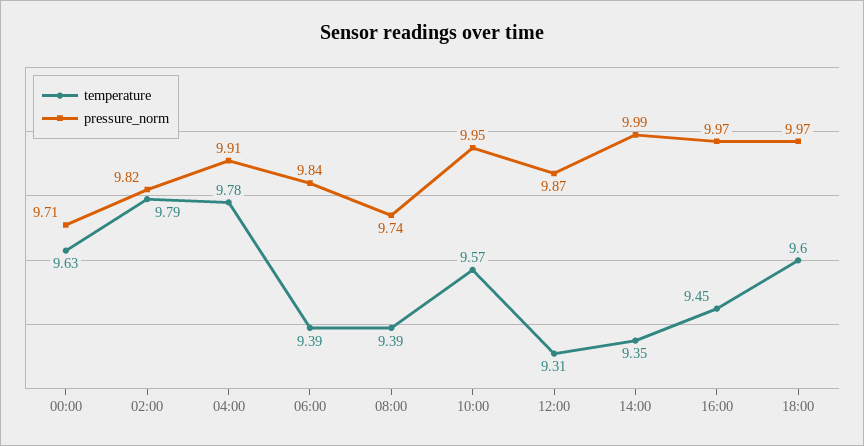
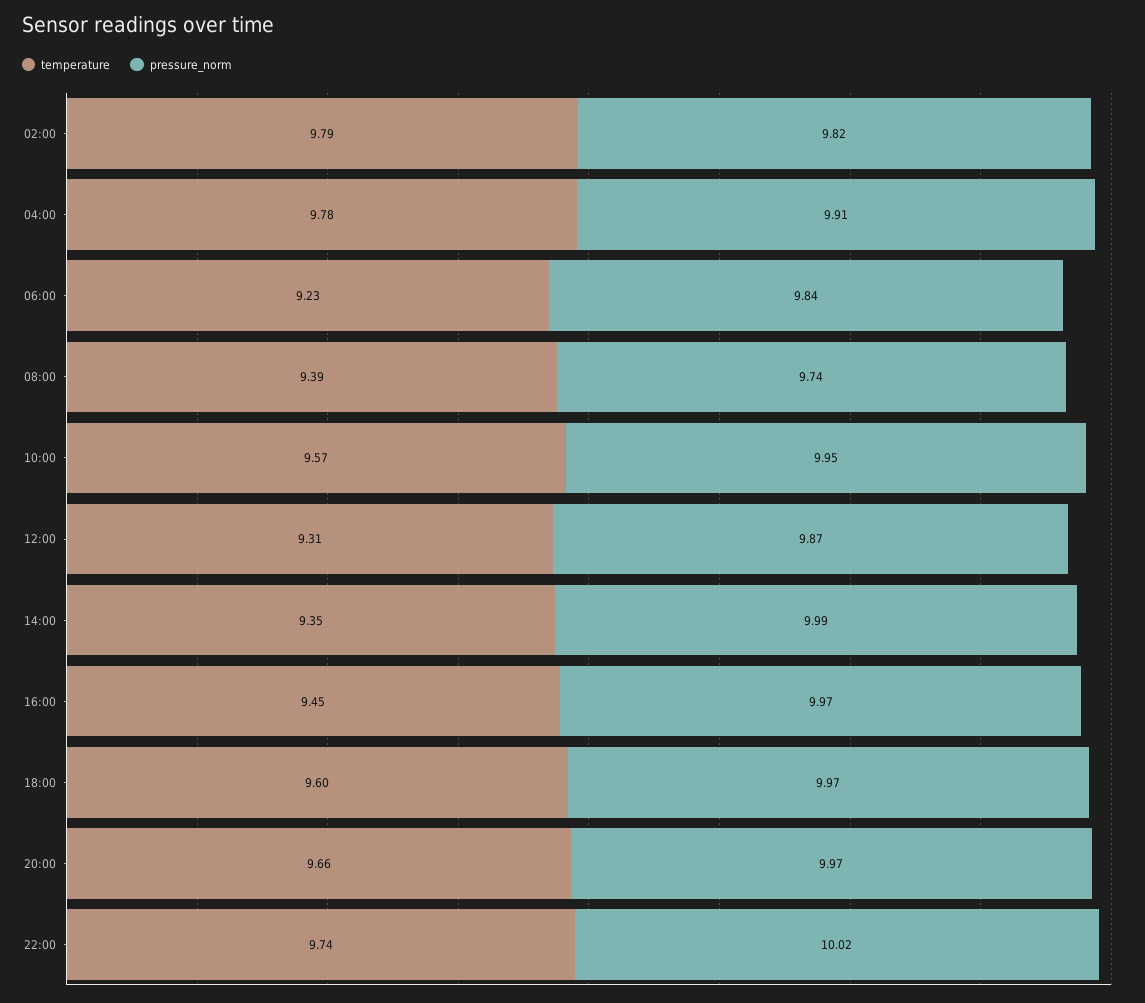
temperature, 00:00: 9.63 -> none
pressure_norm, 00:00: 9.71 -> none
temperature, 06:00: 9.39 -> 9.23
temperature, 20:00: none -> 9.66
pressure_norm, 20:00: none -> 9.97
temperature, 22:00: none -> 9.74
pressure_norm, 22:00: none -> 10.02

